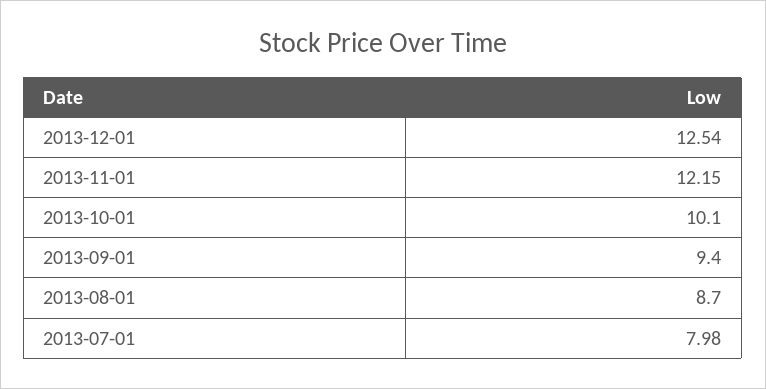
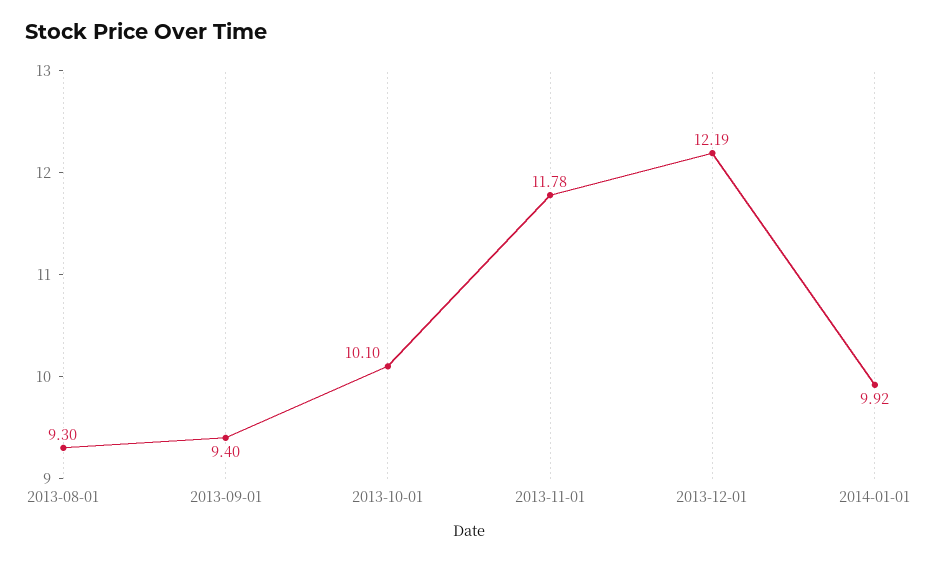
2013-12-01: 12.54 -> 12.19
2013-11-01: 12.15 -> 11.78
2013-08-01: 8.7 -> 9.3
2013-07-01: 7.98 -> none
2014-01-01: none -> 9.92

